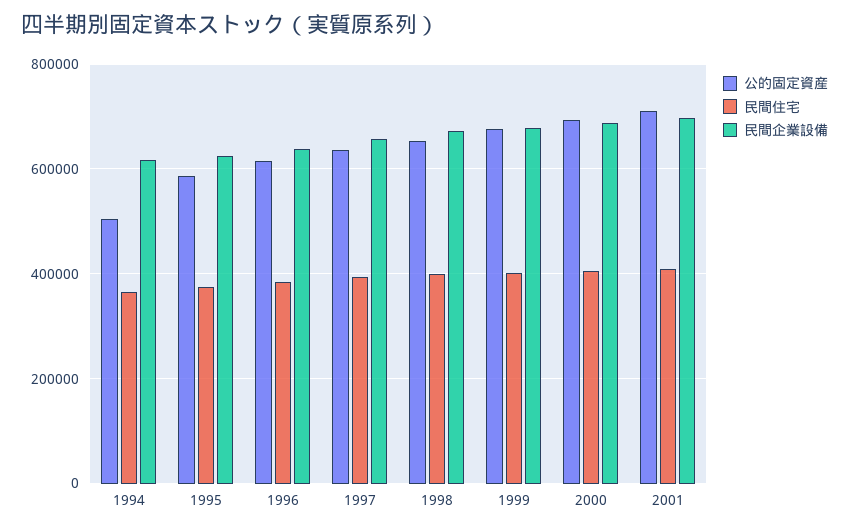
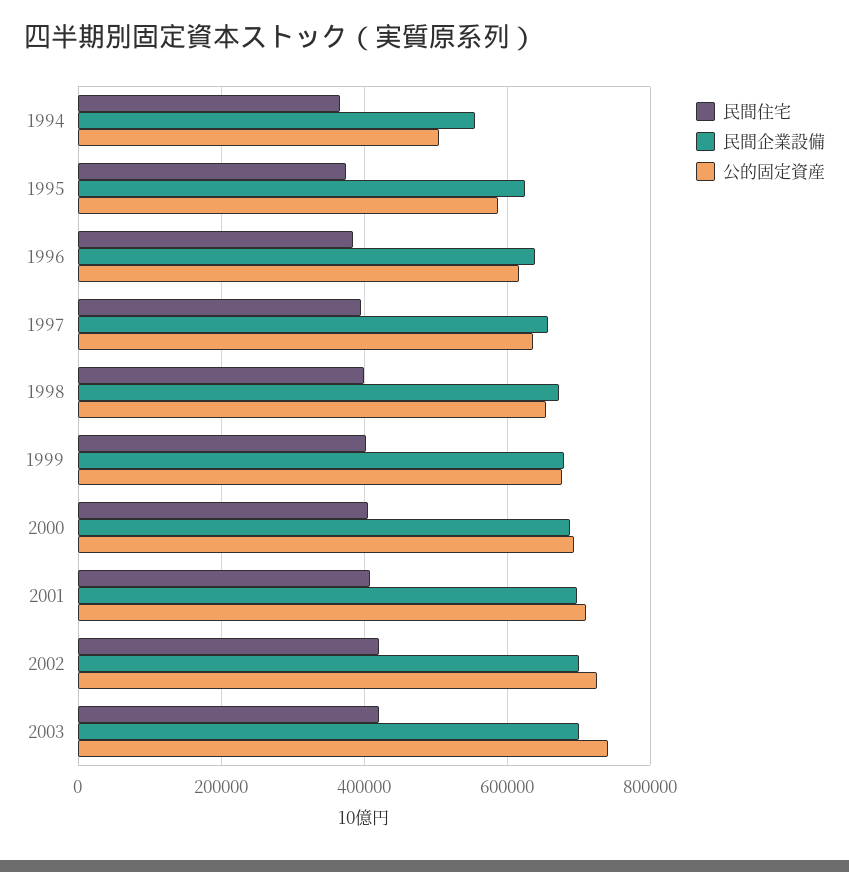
民間企業設備, 1994: 620000 -> 560000
民間住宅, 2002: none -> 420000
民間企業設備, 2002: none -> 700000
公的固定資産, 2002: none -> 720000
民間住宅, 2003: none -> 420000
民間企業設備, 2003: none -> 700000
公的固定資産, 2003: none -> 740000

